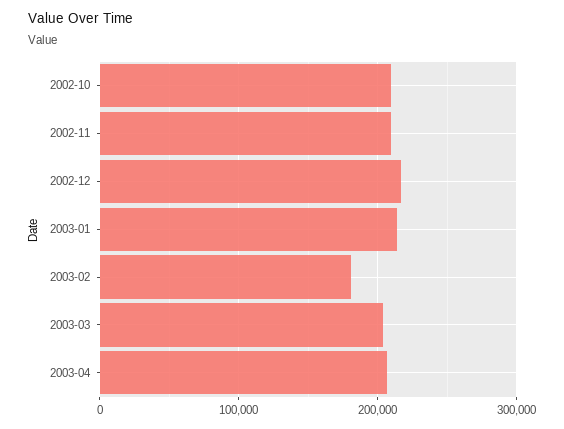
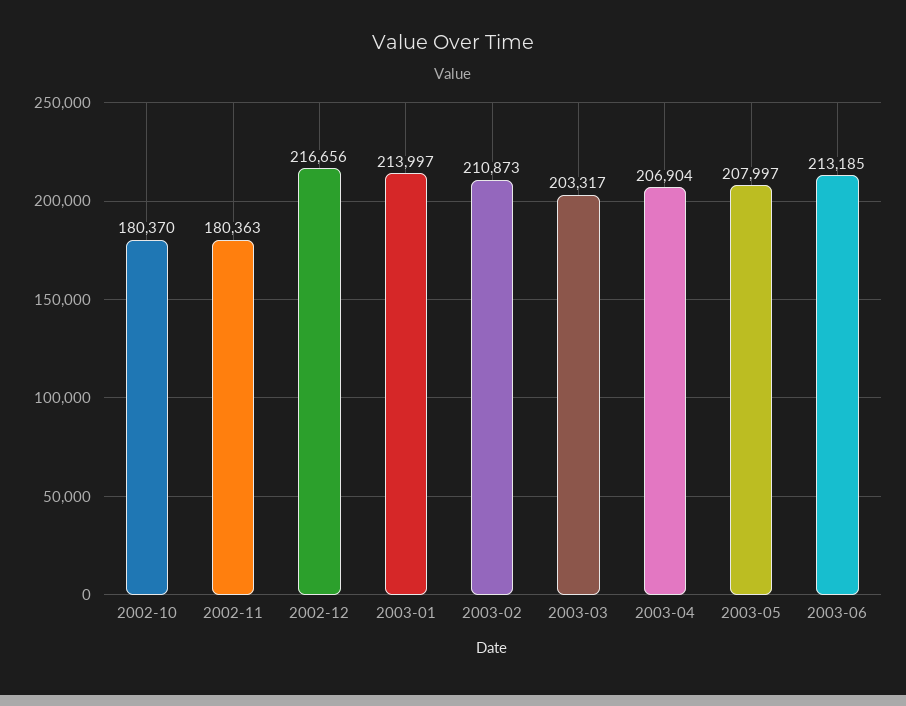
2002-10: 210000 -> 180370
2002-11: 210000 -> 180363
2003-02: 180000 -> 210873
2003-05: none -> 207997
2003-06: none -> 213185

